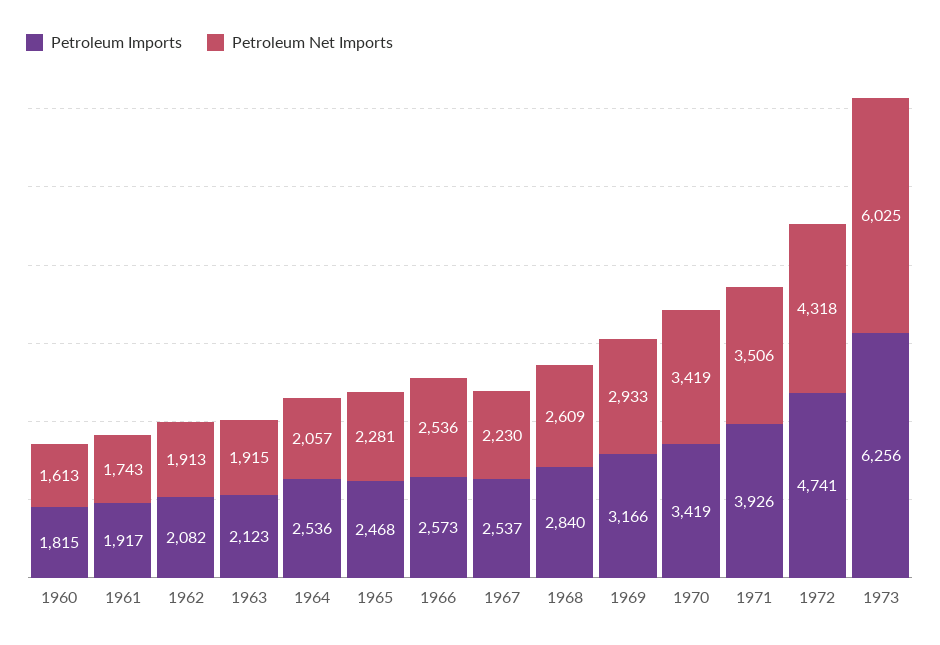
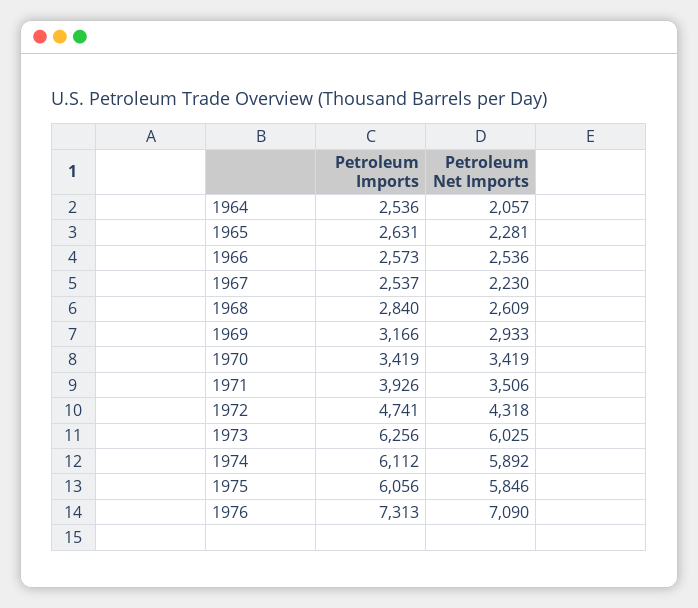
Petroleum Imports, 1960: 1815 -> none
Petroleum Net Imports, 1960: 1613 -> none
Petroleum Imports, 1961: 1917 -> none
Petroleum Net Imports, 1961: 1743 -> none
Petroleum Imports, 1962: 2082 -> none
Petroleum Net Imports, 1962: 1913 -> none
Petroleum Imports, 1963: 2123 -> none
Petroleum Net Imports, 1963: 1915 -> none
Petroleum Imports, 1965: 2468 -> 2631
Petroleum Imports, 1974: none -> 6112
Petroleum Net Imports, 1974: none -> 5892
Petroleum Imports, 1975: none -> 6056
Petroleum Net Imports, 1975: none -> 5846
Petroleum Imports, 1976: none -> 7313
Petroleum Net Imports, 1976: none -> 7090

